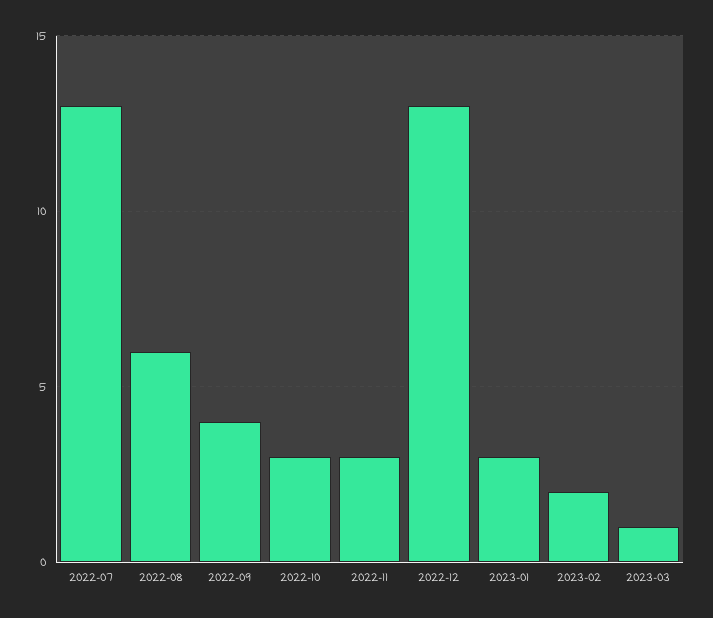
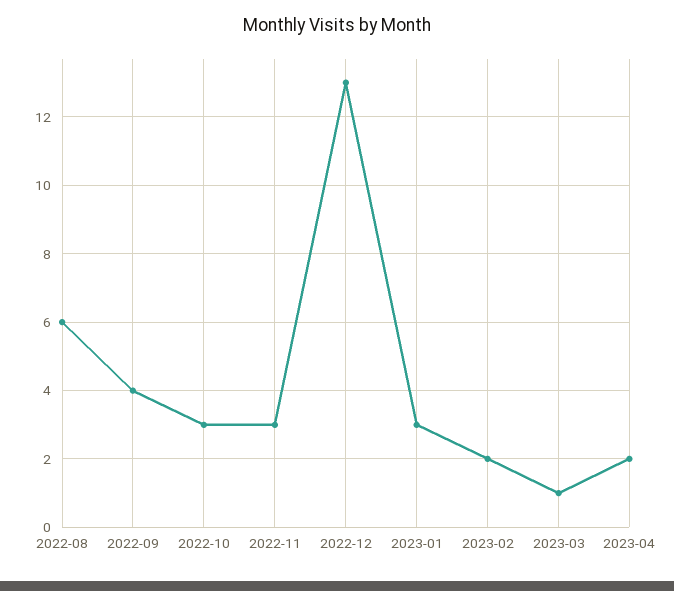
2022-07: 13 -> none
2023-04: none -> 2

